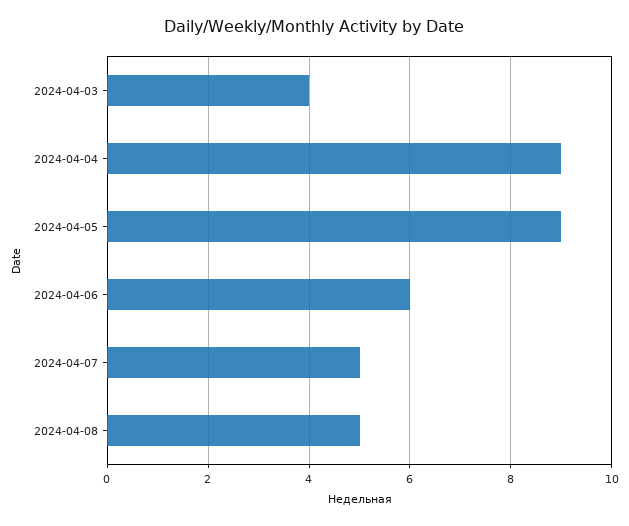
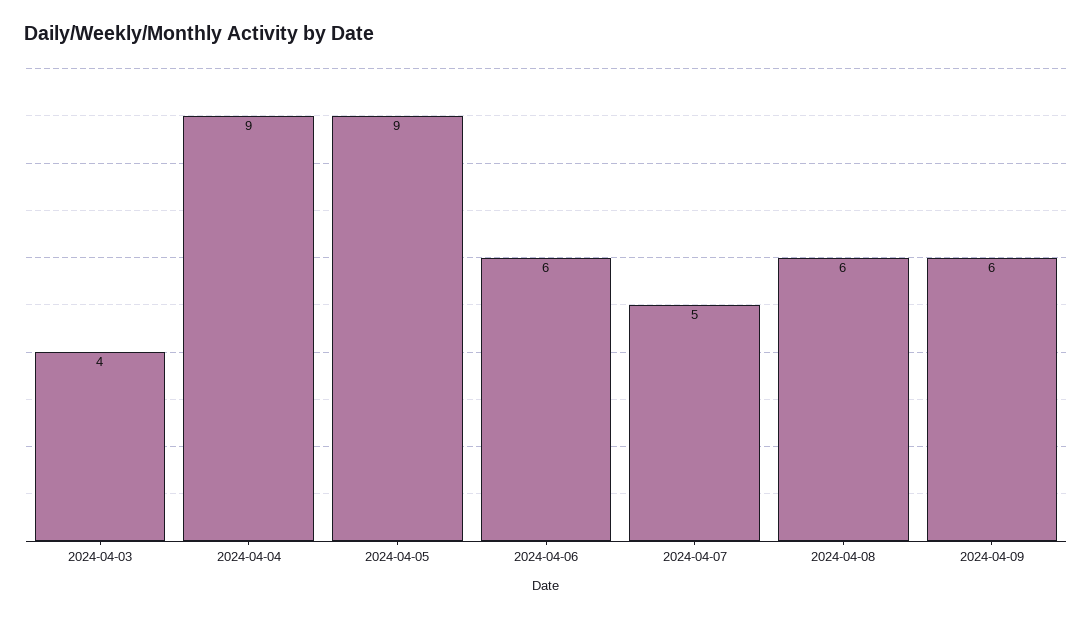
2024-04-08: 5 -> 6
2024-04-09: none -> 6

